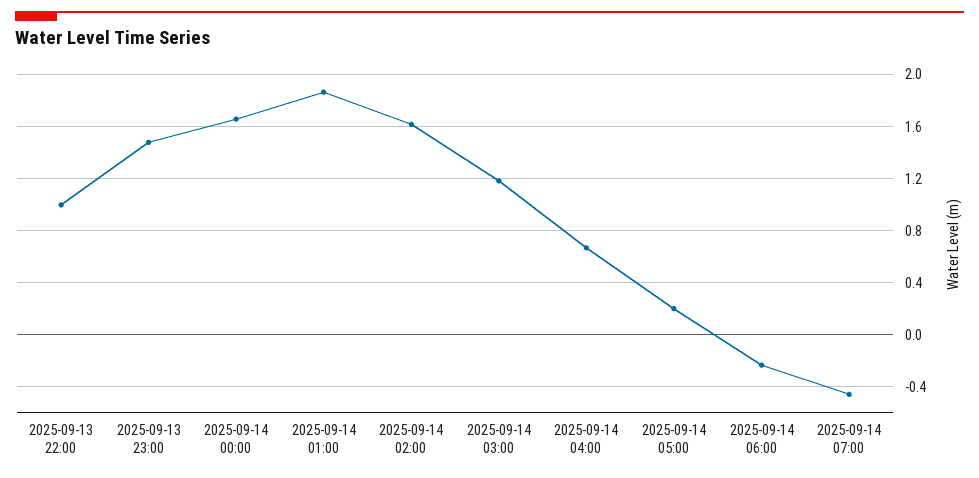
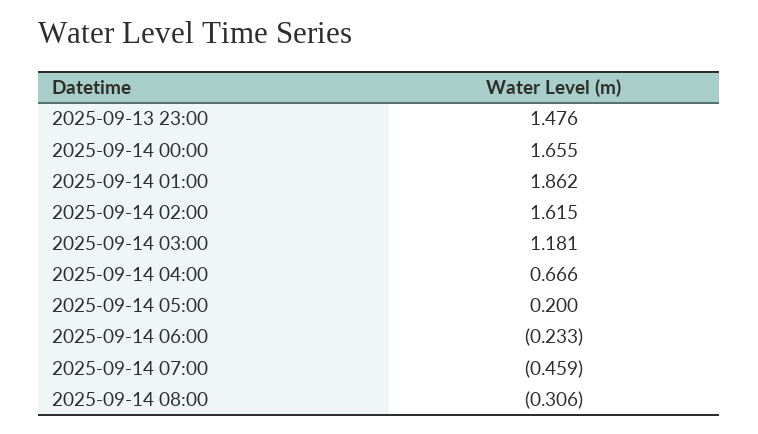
2025-09-13 22:00: 1 -> none
2025-09-14 08:00: none -> -0.306

